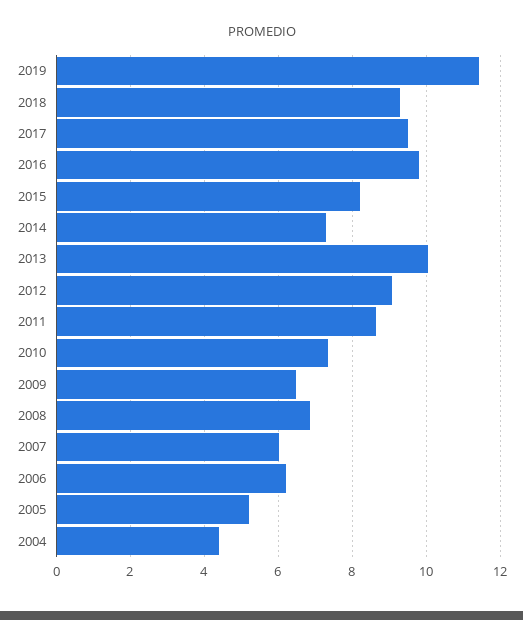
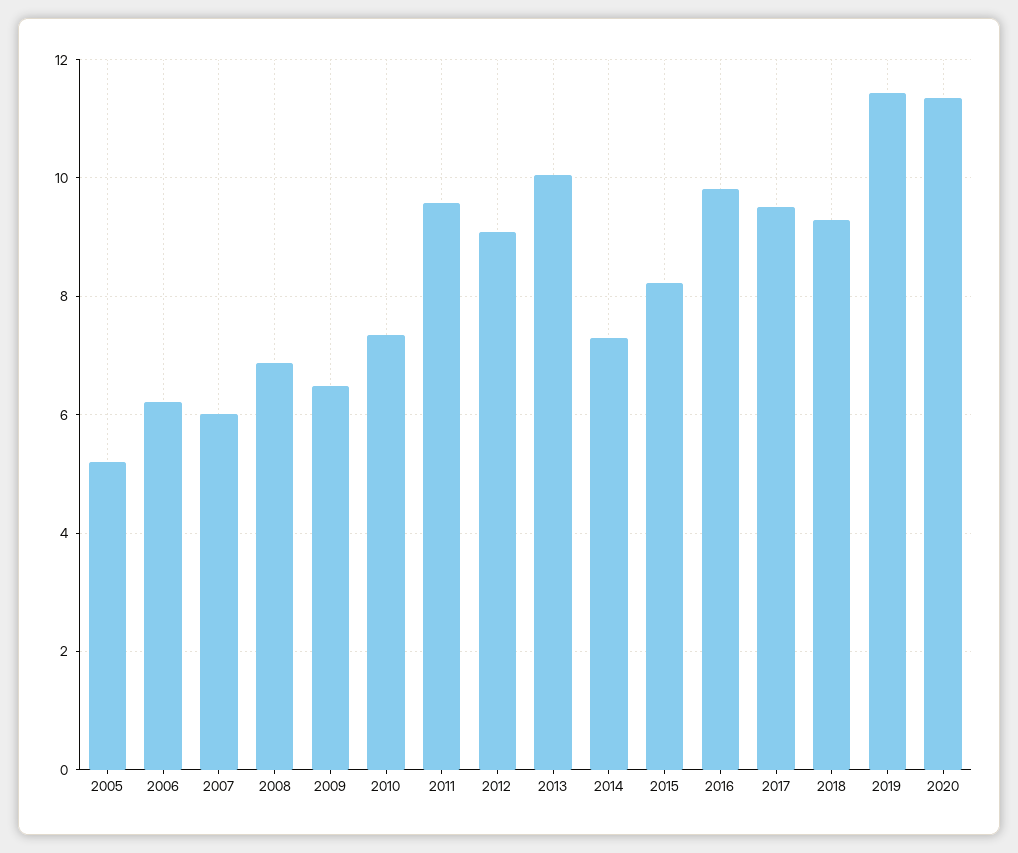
2011: 8.6 -> 9.6
2004: 4.4 -> none
2020: none -> 11.4

